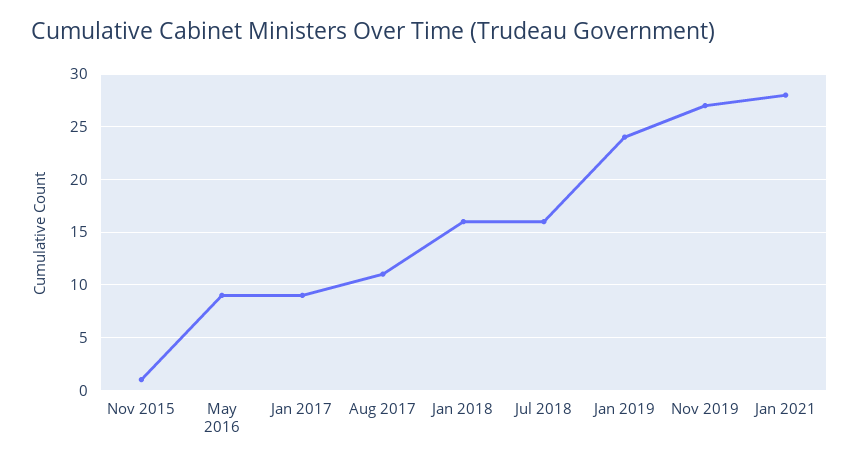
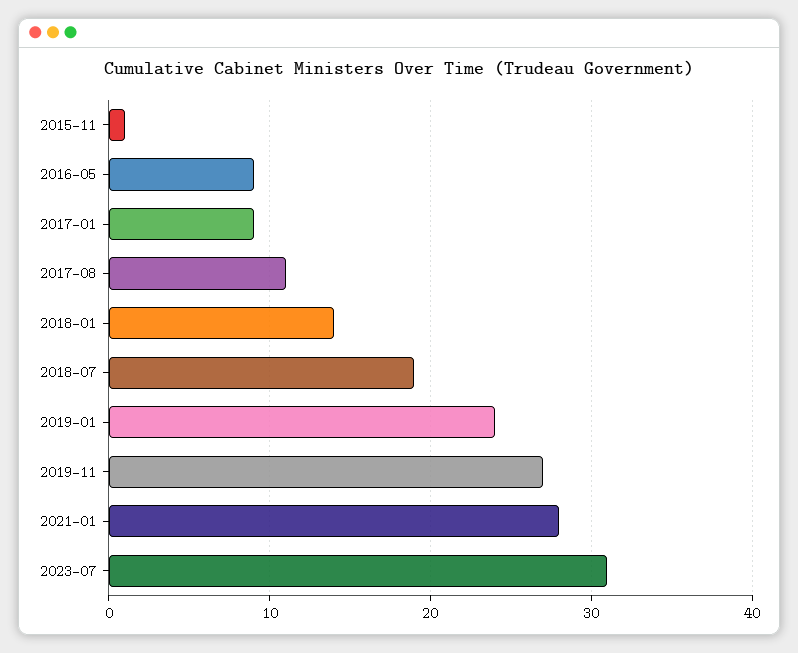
Jan 2018: 16 -> 14
Jul 2018: 16 -> 19
2023-07: none -> 31

